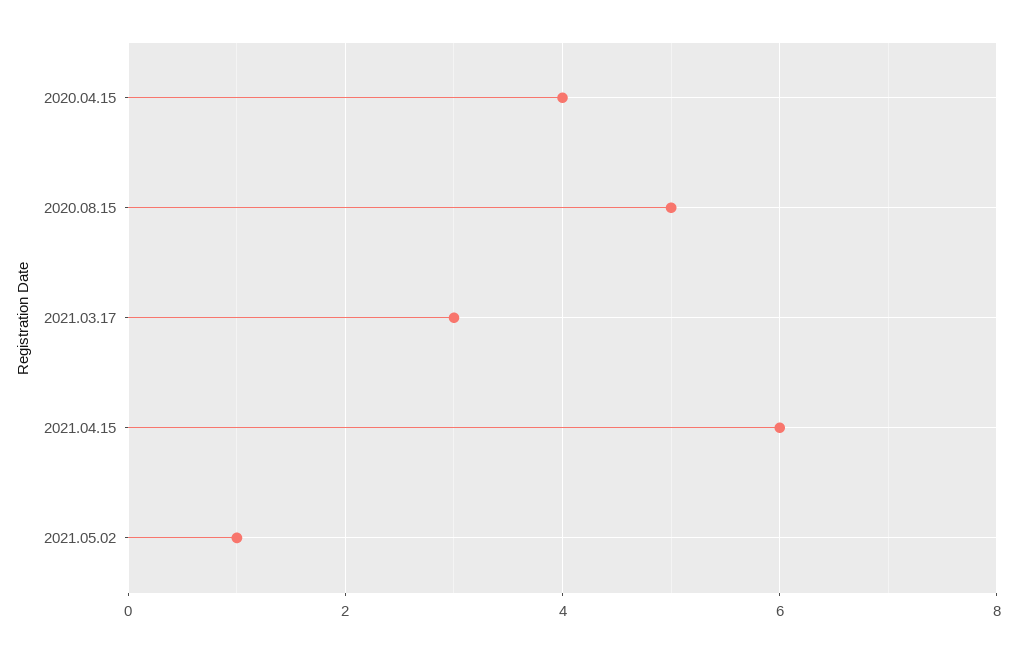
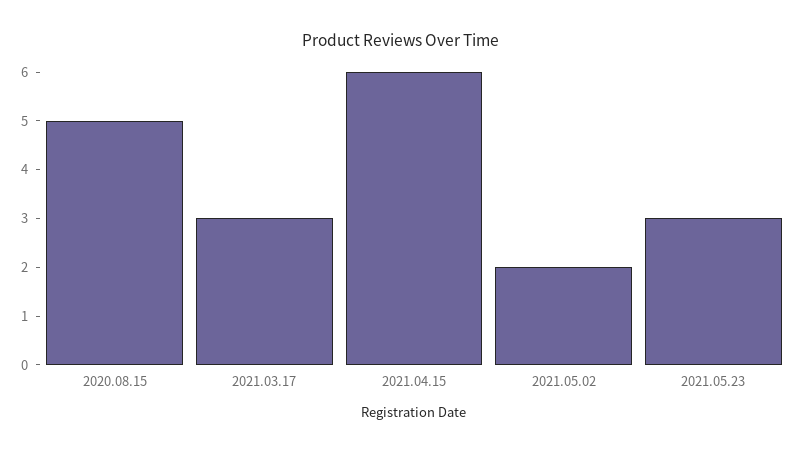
2020.04.15: 4 -> none
2021.05.02: 1 -> 2
2021.05.23: none -> 3

